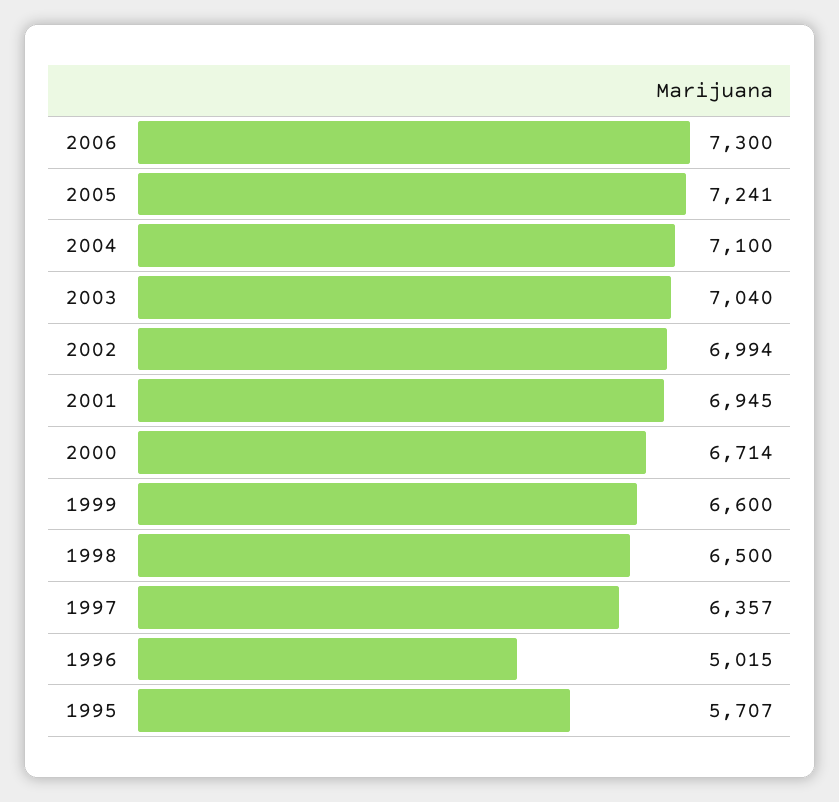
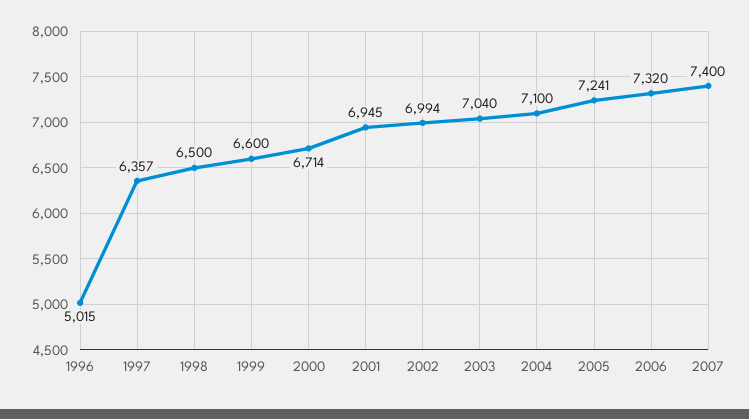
2006: 7300 -> 7320
1995: 5707 -> none
2007: none -> 7400

